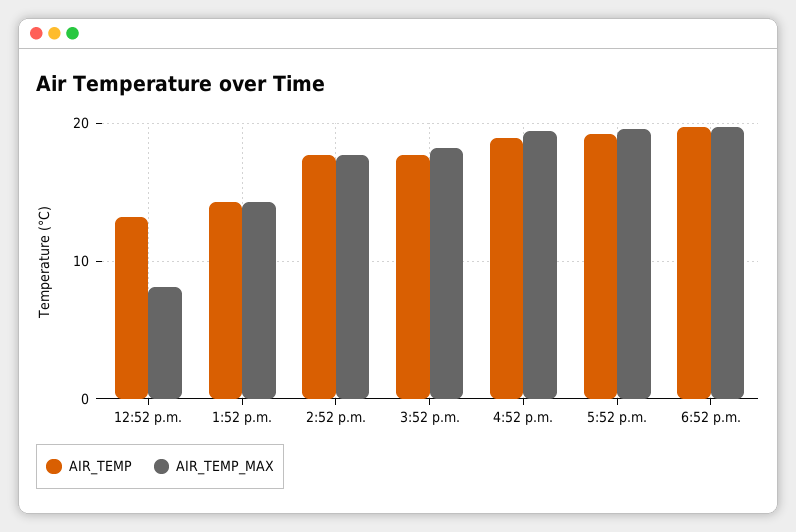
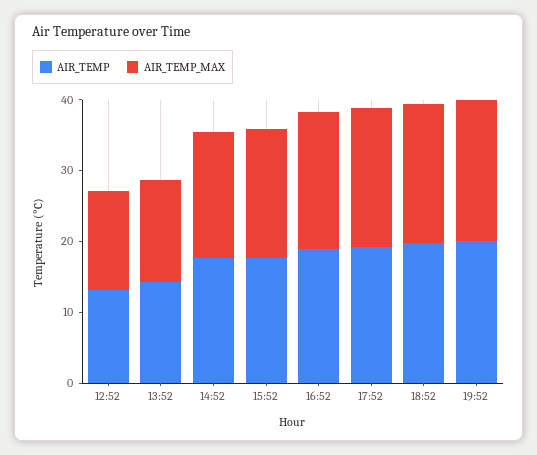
AIR_TEMP_MAX, 12:52 p.m.: 8 -> 14
AIR_TEMP, 19:52: none -> 20
AIR_TEMP_MAX, 19:52: none -> 20

